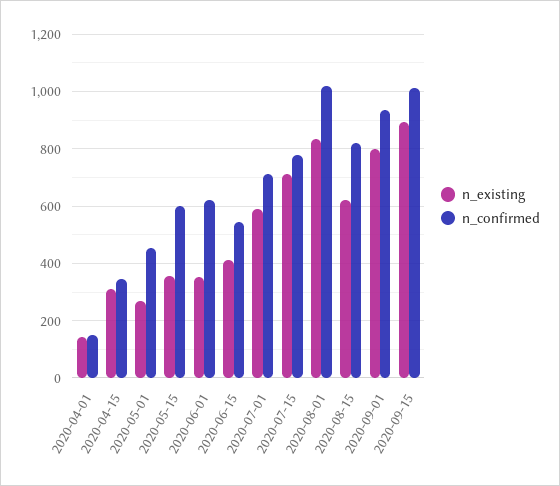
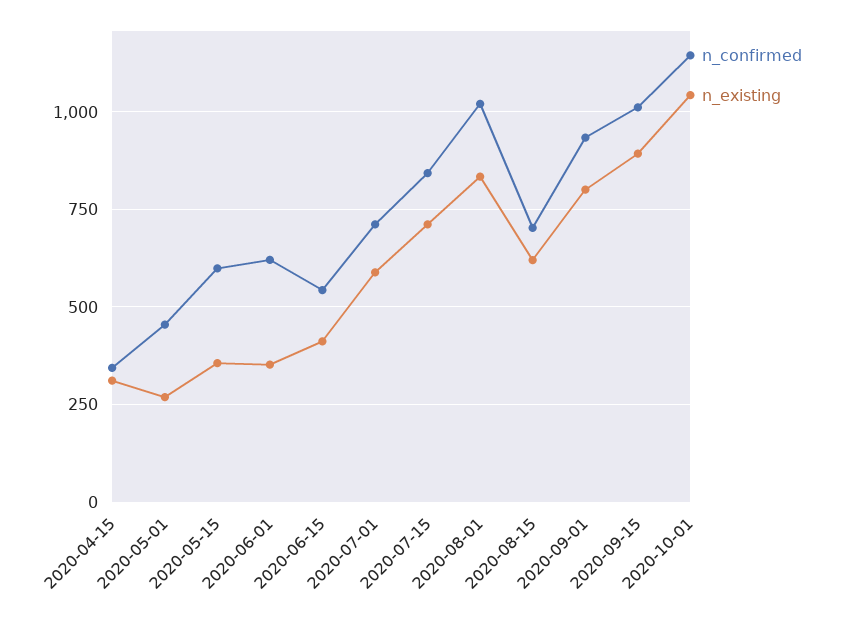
n_existing, 2020-04-01: 150 -> none
n_confirmed, 2020-04-01: 150 -> none
n_confirmed, 2020-07-15: 775 -> 850
n_confirmed, 2020-08-15: 825 -> 700
n_confirmed, 2020-10-01: none -> 1150
n_existing, 2020-10-01: none -> 1050

